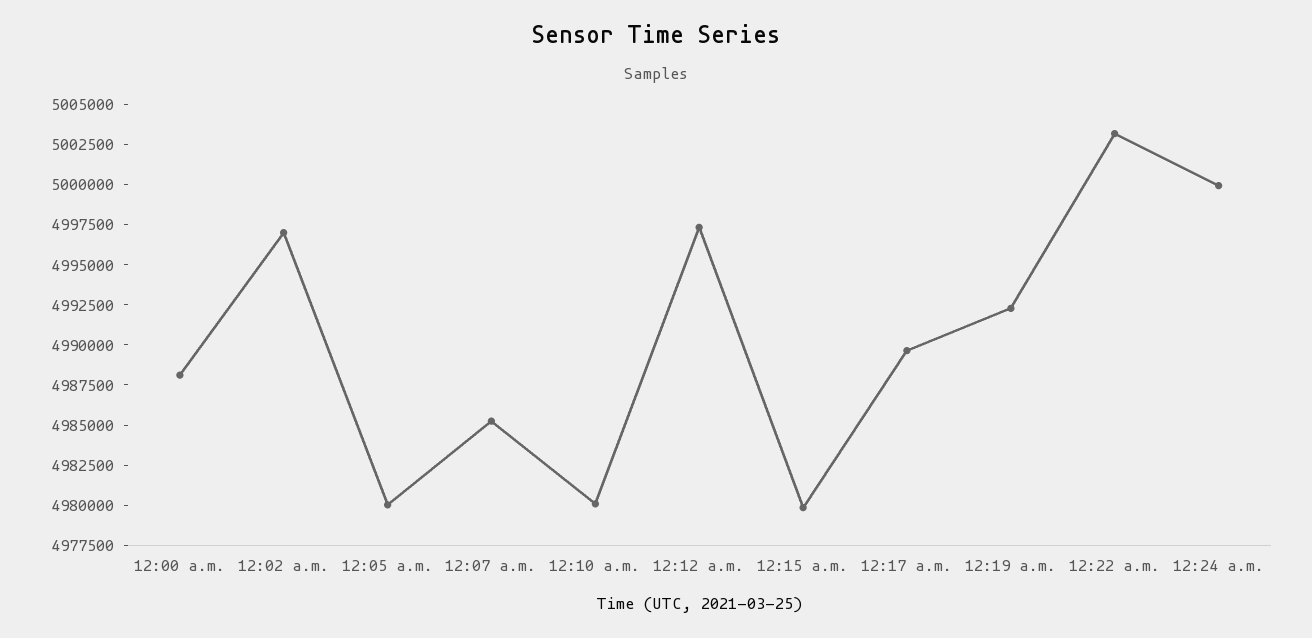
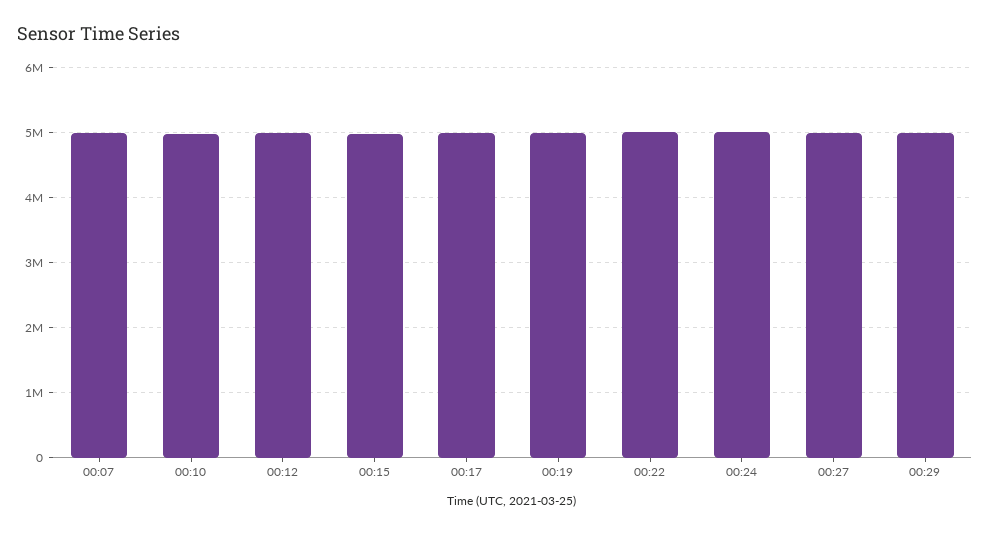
12:00 a.m.: 4988000 -> none
12:02 a.m.: 4997000 -> none
12:05 a.m.: 4980000 -> none
00:27: none -> 5000000
00:29: none -> 5000000

